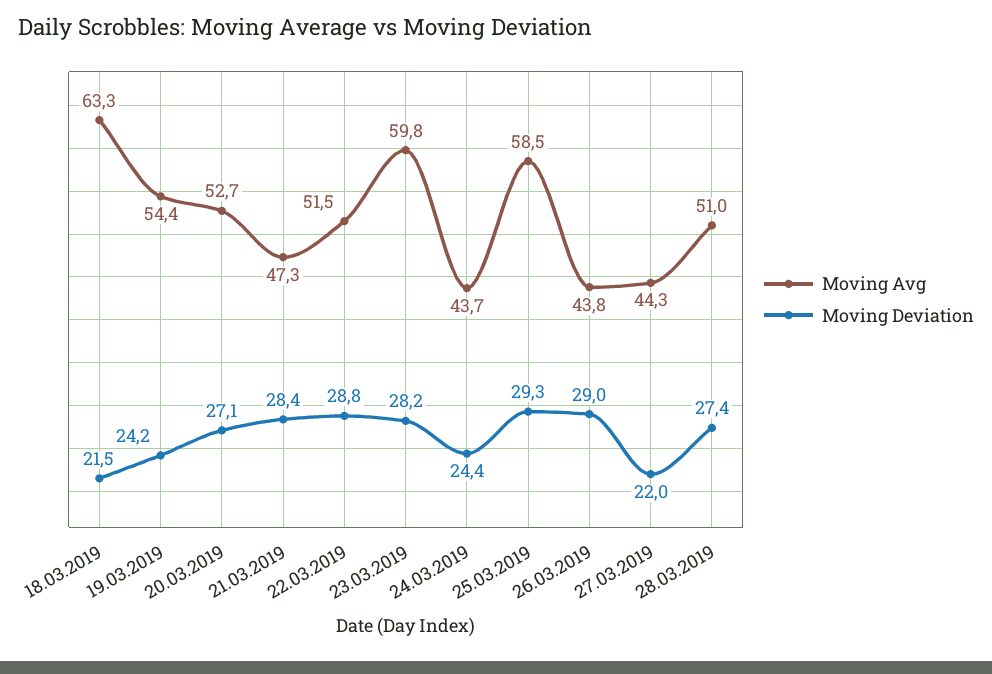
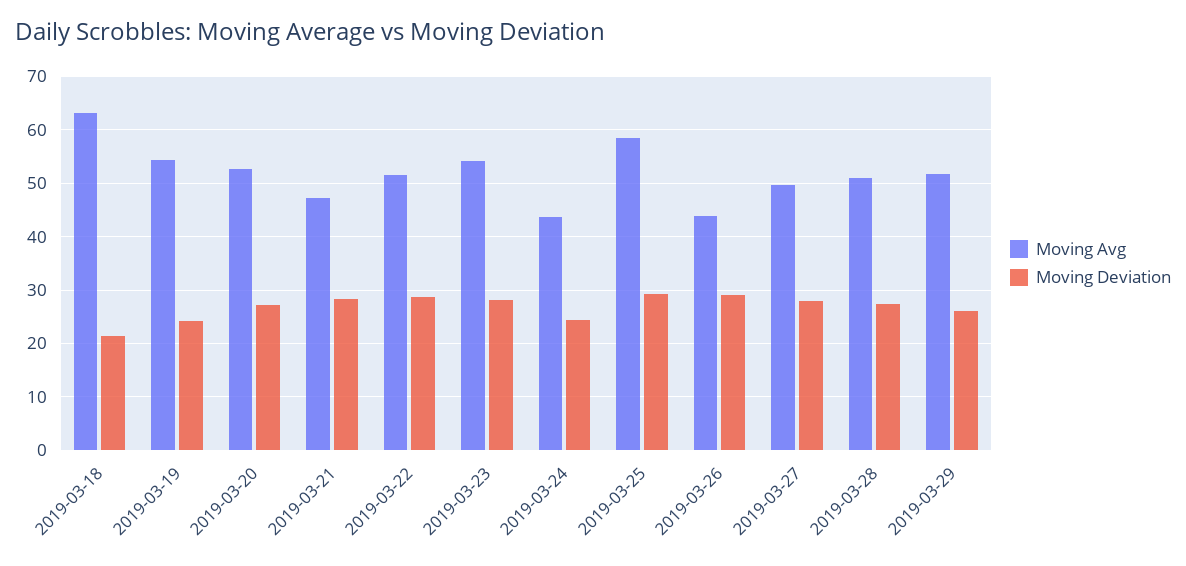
Moving Avg, 23.03.2019: 59.8 -> 54
Moving Avg, 27.03.2019: 44.3 -> 50
Moving Deviation, 27.03.2019: 22 -> 28
Moving Avg, 2019-03-29: none -> 52
Moving Deviation, 2019-03-29: none -> 26

